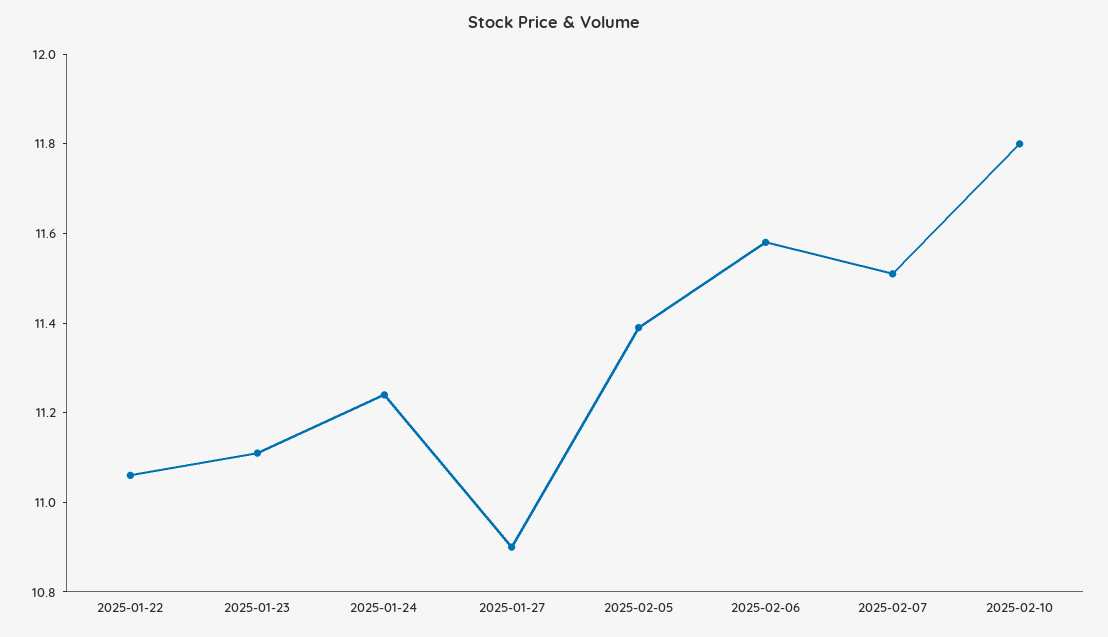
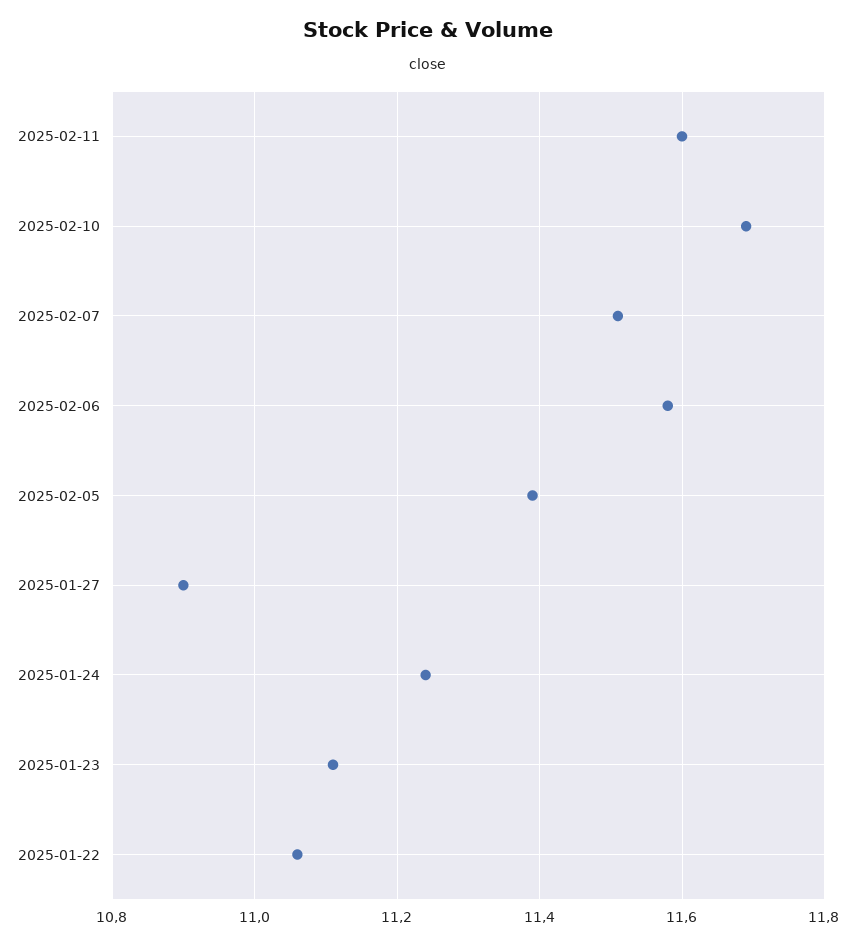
2025-02-10: 11.8 -> 11.7
2025-02-11: none -> 11.6

